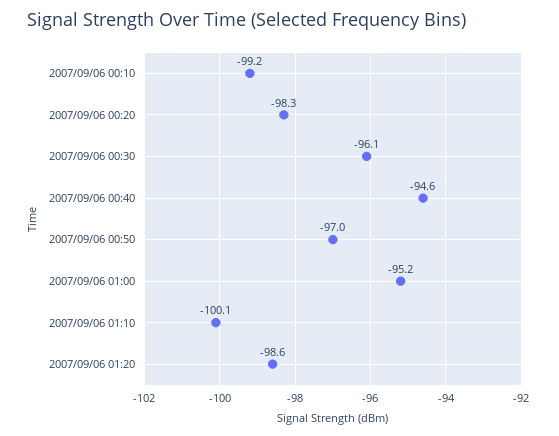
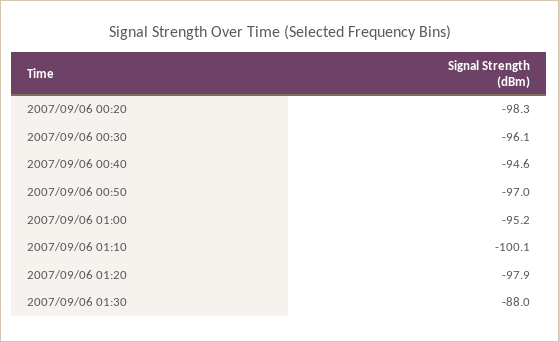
2007/09/06 00:10: -99.2 -> none
2007/09/06 01:20: -98.6 -> -97.9
2007/09/06 01:30: none -> -88

